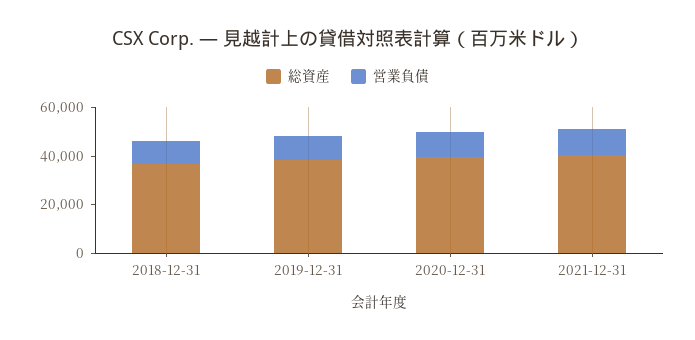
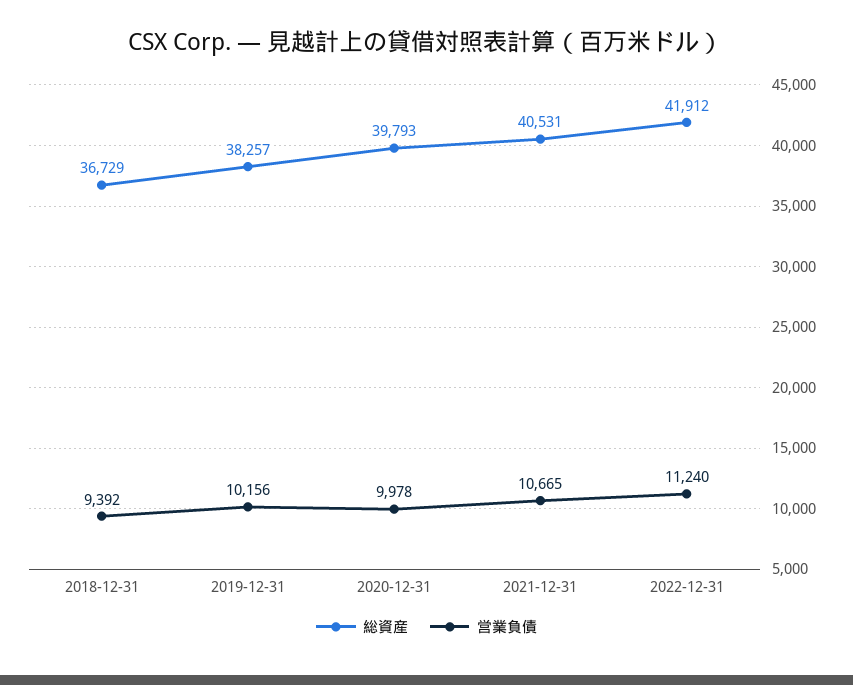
総資産, 2022-12-31: none -> 41912
営業負債, 2022-12-31: none -> 11240

